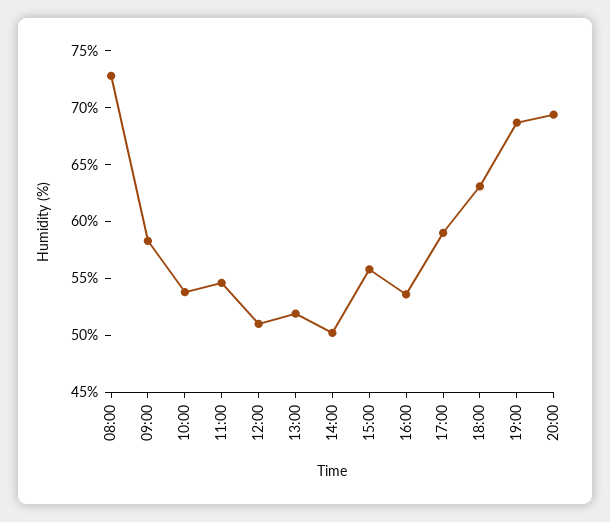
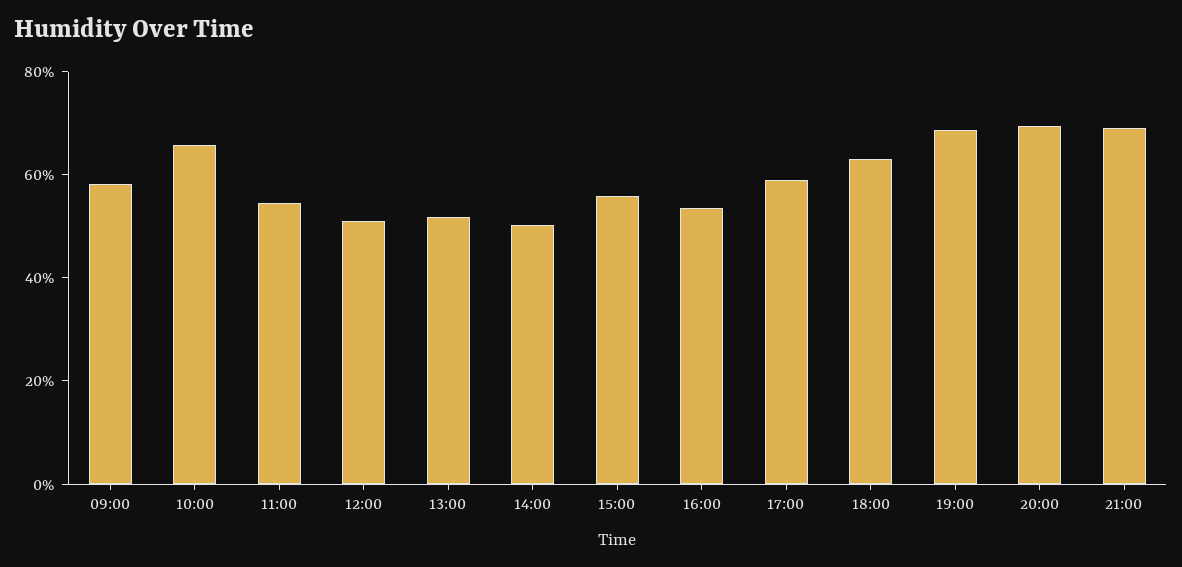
08:00: 73 -> none
10:00: 54 -> 65
21:00: none -> 70

